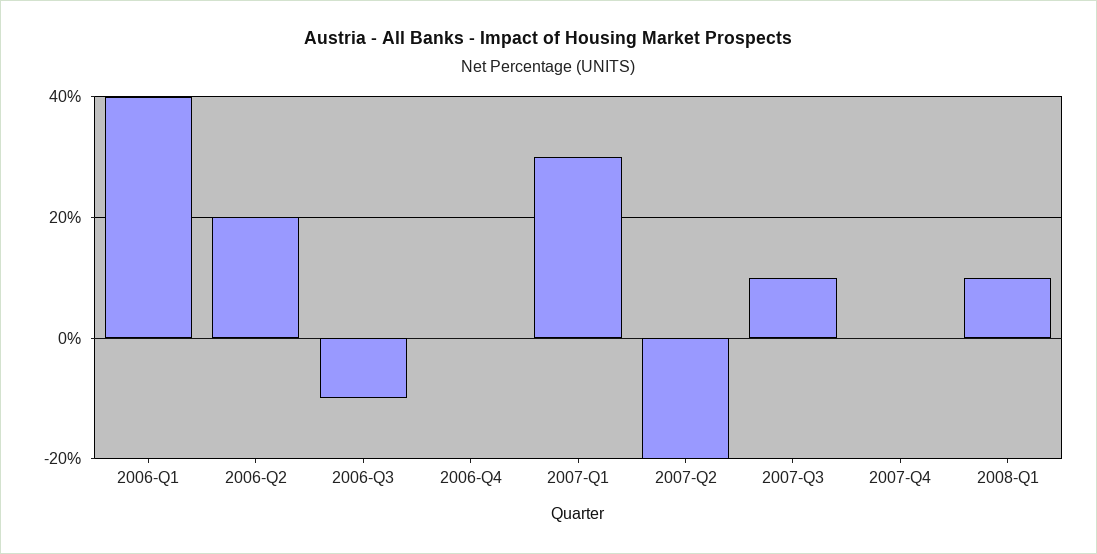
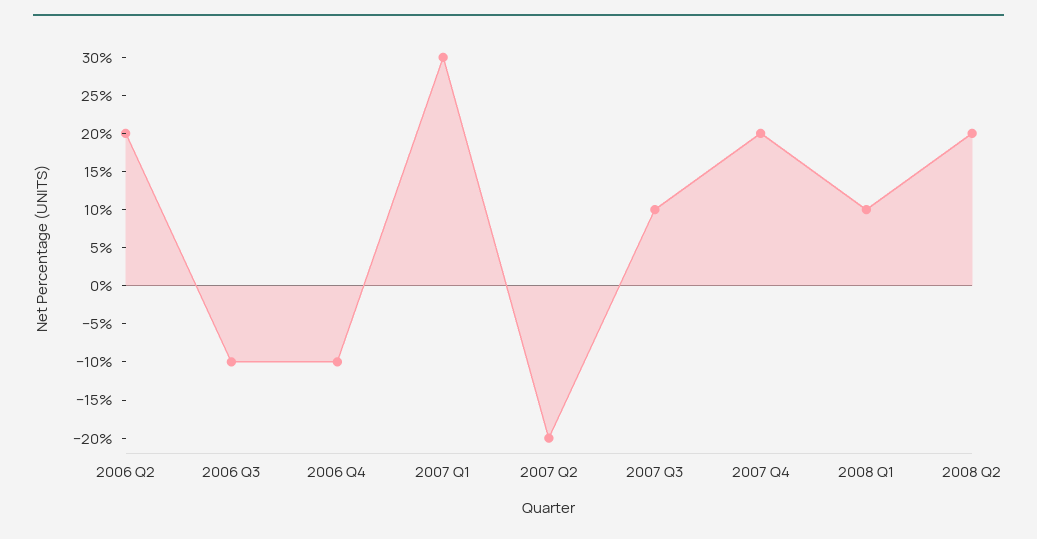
2006-Q1: 40 -> none
2006-Q4: 0 -> -10
2007-Q4: 0 -> 20
2008 Q2: none -> 20

